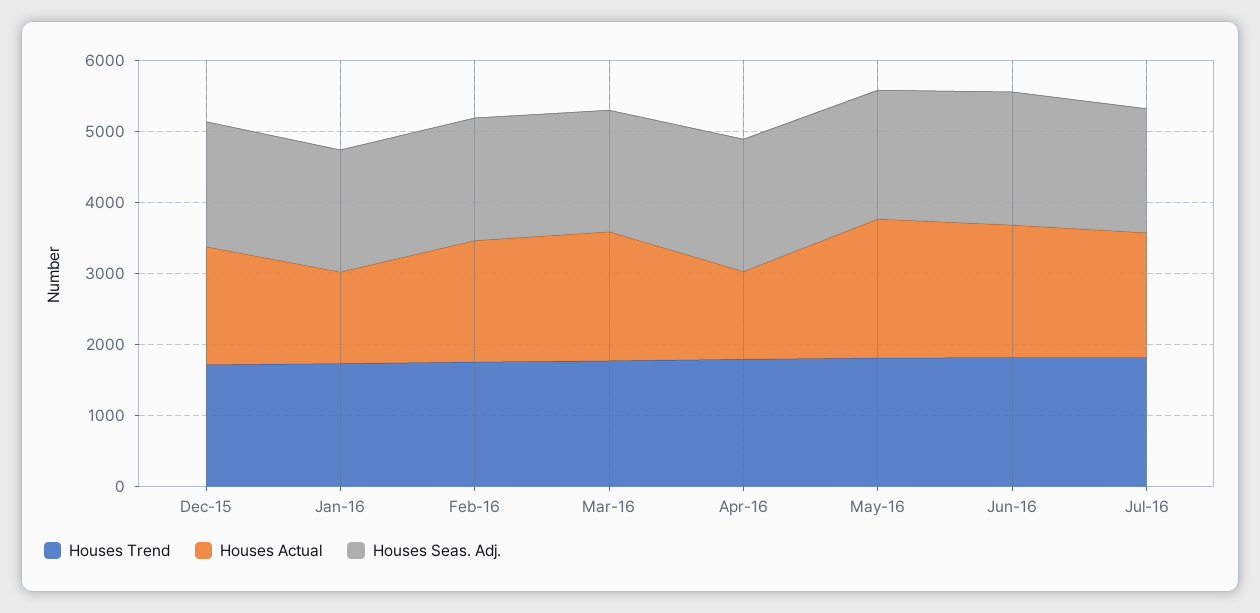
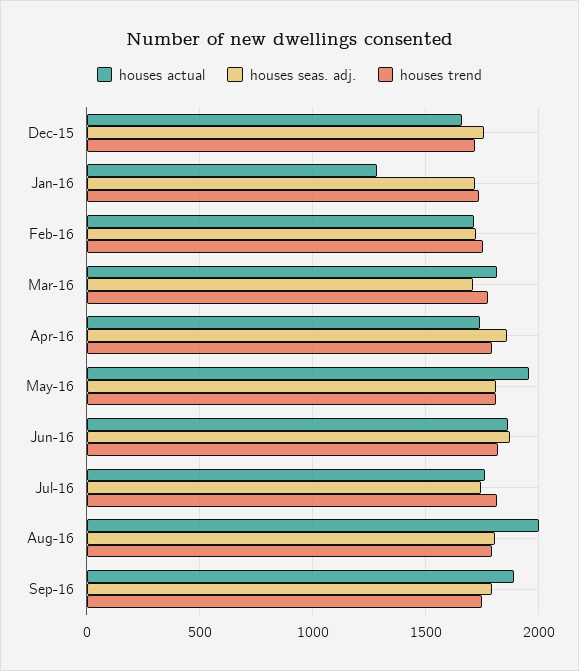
Houses Actual, Apr-16: 1200 -> 1750
Houses Actual, Aug-16: none -> 2000
Houses Seas. Adj., Aug-16: none -> 1800
Houses Trend, Aug-16: none -> 1800
Houses Actual, Sep-16: none -> 1900
Houses Seas. Adj., Sep-16: none -> 1800
Houses Trend, Sep-16: none -> 1750

